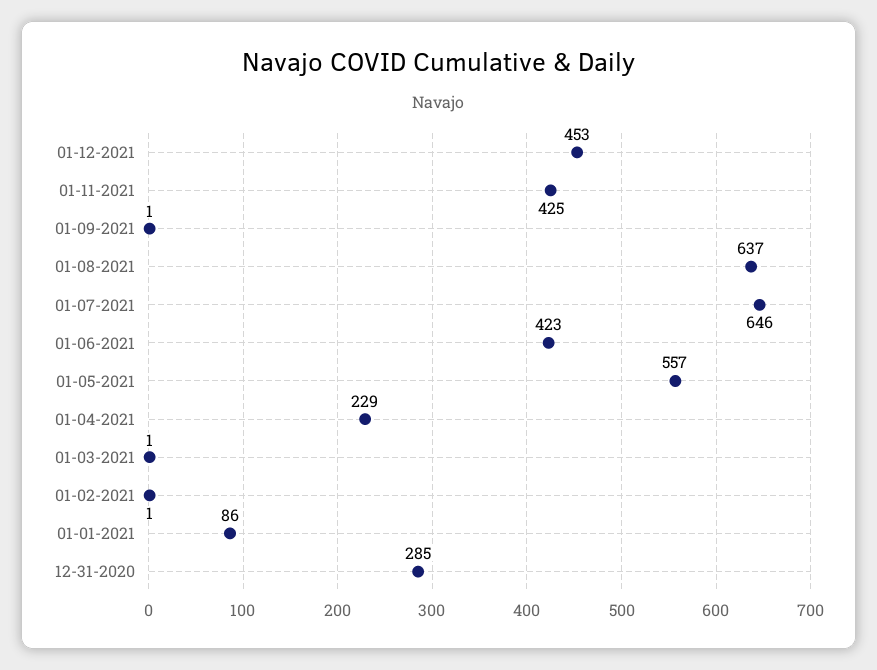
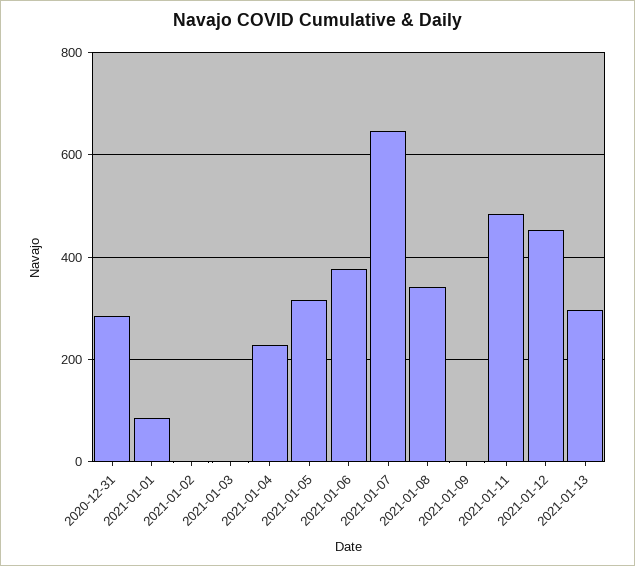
01-11-2021: 425 -> 480
01-08-2021: 637 -> 340
01-06-2021: 423 -> 380
01-05-2021: 557 -> 320
2021-01-13: none -> 300

